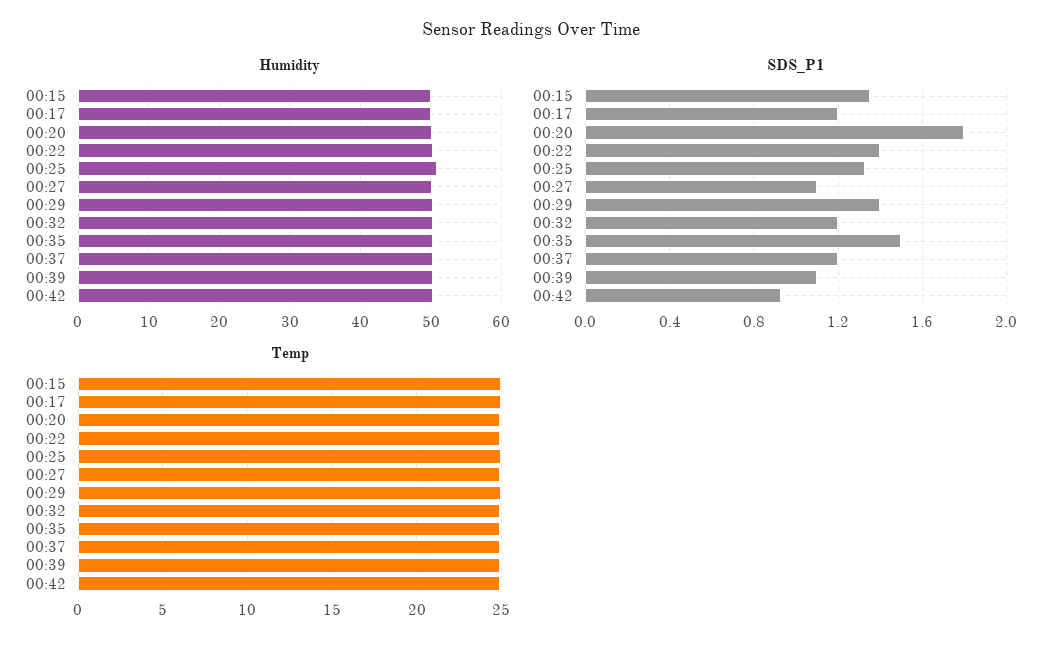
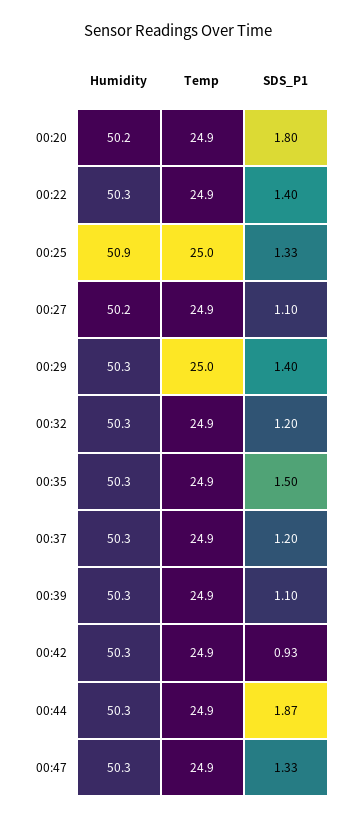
Humidity, 00:15: 50 -> none
Humidity, 00:17: 50 -> none
SDS_P1, 00:15: 1.35 -> none
SDS_P1, 00:17: 1.2 -> none
Temp, 00:15: 25 -> none
Temp, 00:17: 25 -> none
Humidity, 00:44: none -> 50.3
Temp, 00:44: none -> 24.9
SDS_P1, 00:44: none -> 1.87
Humidity, 00:47: none -> 50.3
Temp, 00:47: none -> 24.9
SDS_P1, 00:47: none -> 1.33

